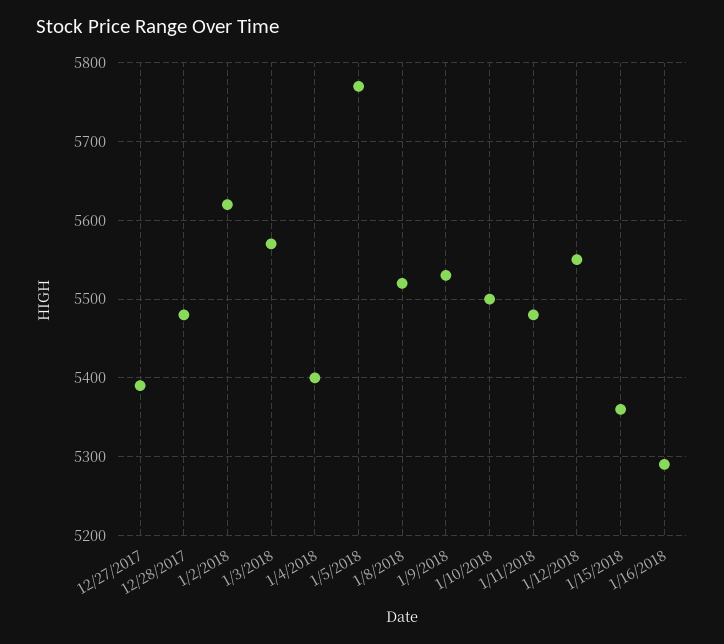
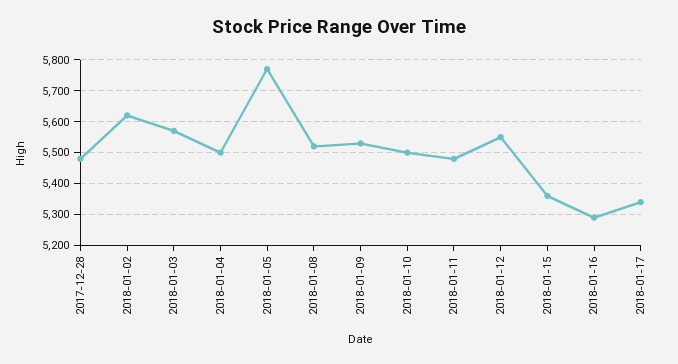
12/27/2017: 5390 -> none
1/4/2018: 5400 -> 5500
2018-01-17: none -> 5340

